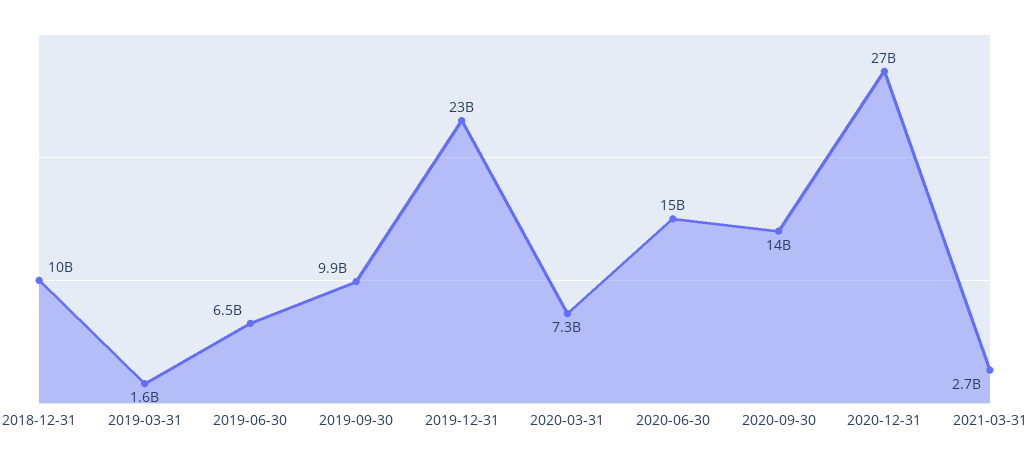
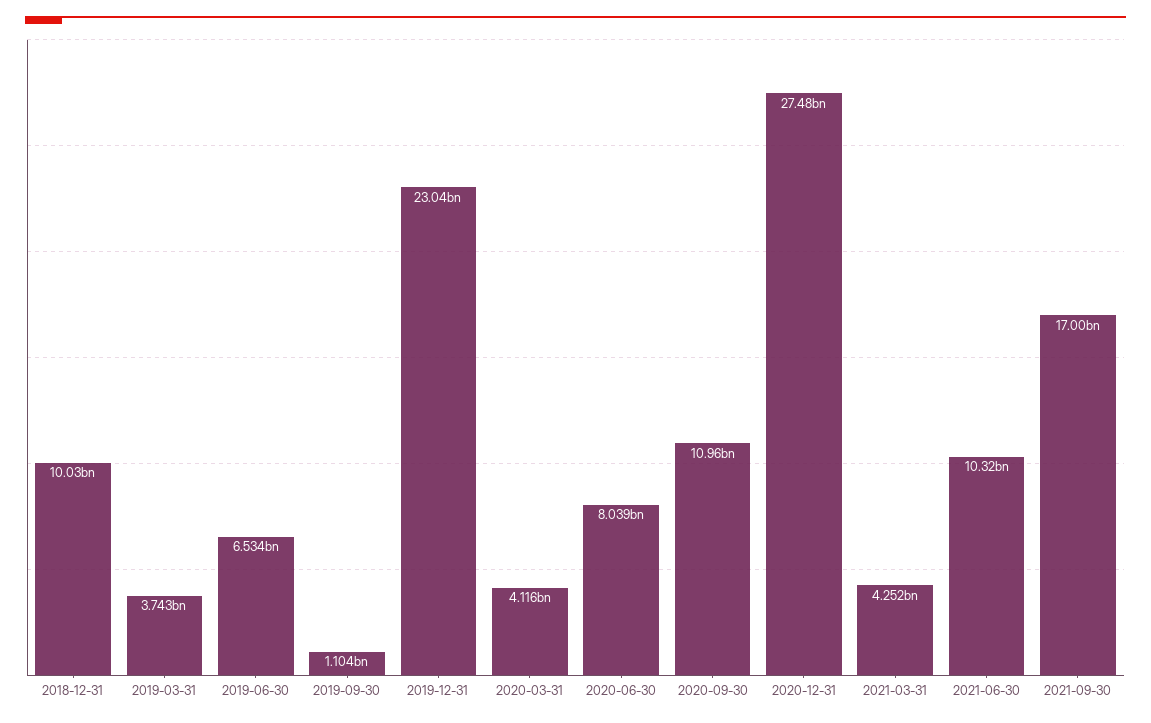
2019-03-31: 1600000000 -> 3743000000
2019-09-30: 9900000000 -> 1104000000
2020-03-31: 7300000000 -> 4116000000
2020-06-30: 15000000000 -> 8039000000
2020-09-30: 14000000000 -> 10960000000
2021-03-31: 2700000000 -> 4252000000
2021-06-30: none -> 10320000000
2021-09-30: none -> 17000000000

